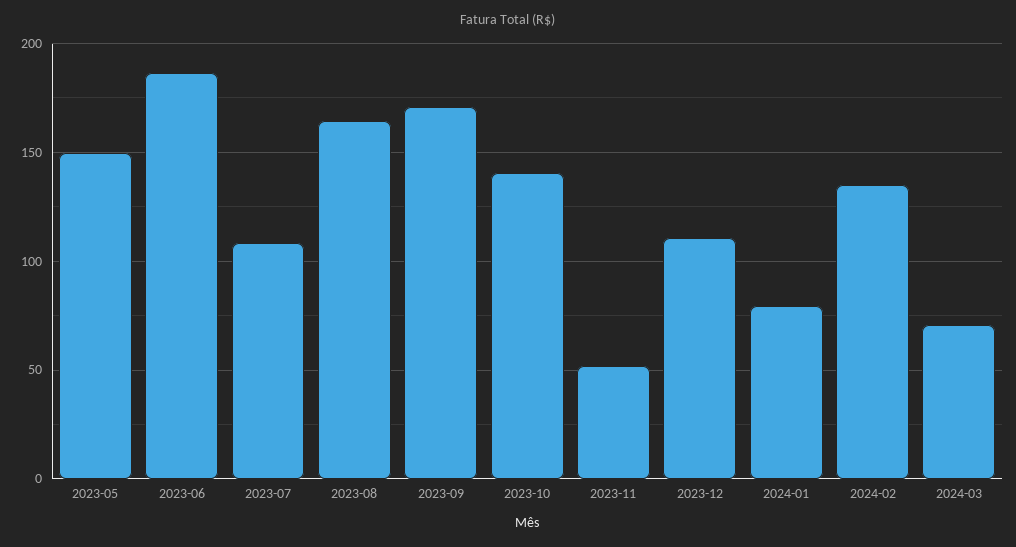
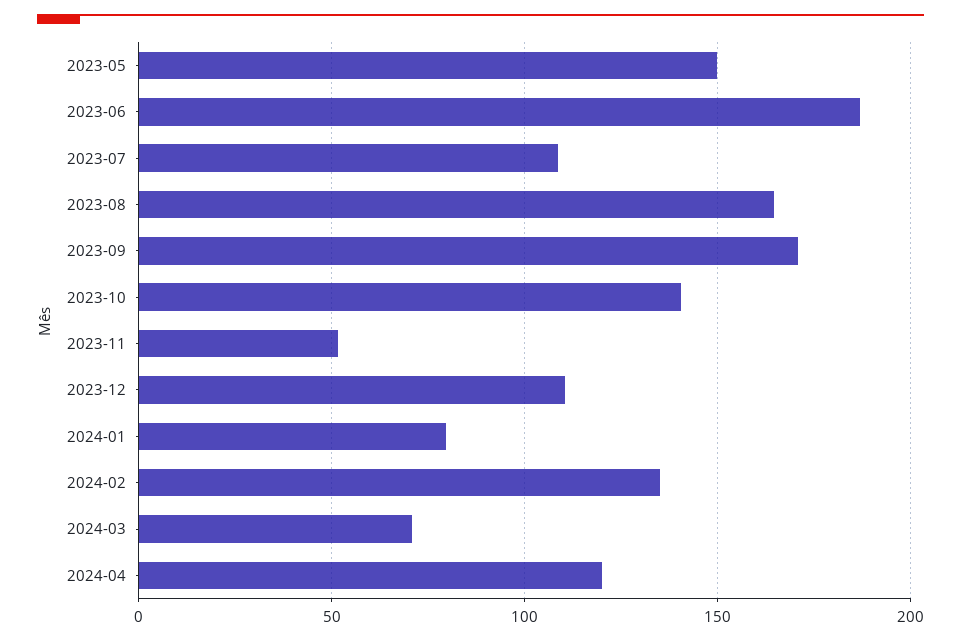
2024-04: none -> 120

